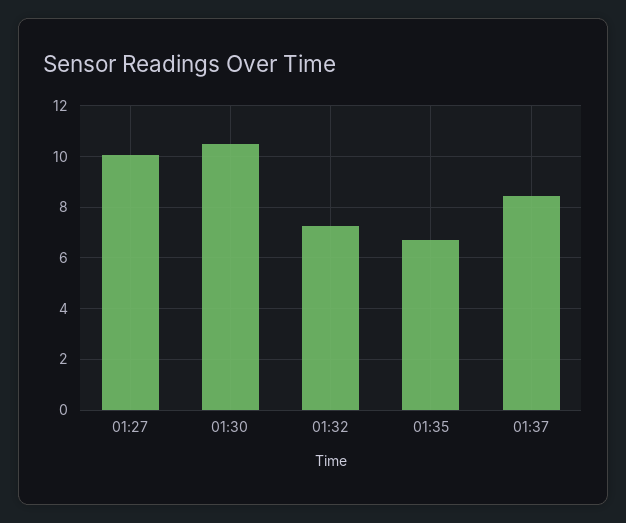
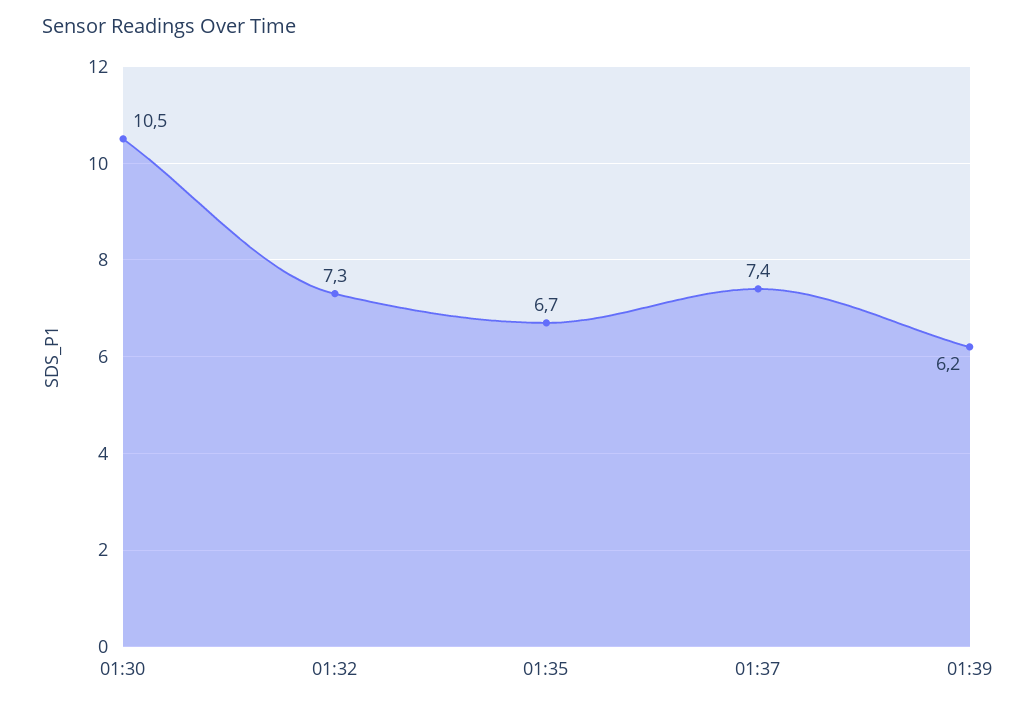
01:27: 10 -> none
01:37: 8.5 -> 7.4
01:39: none -> 6.2

